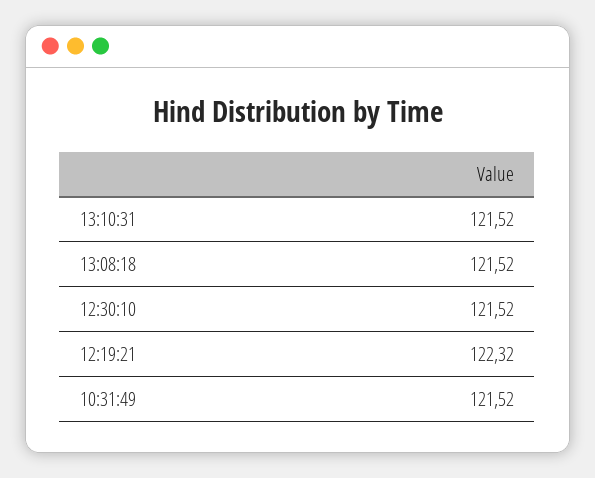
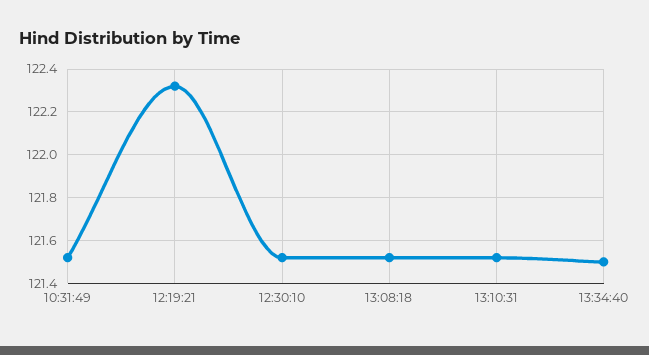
13:34:40: none -> 121.5

